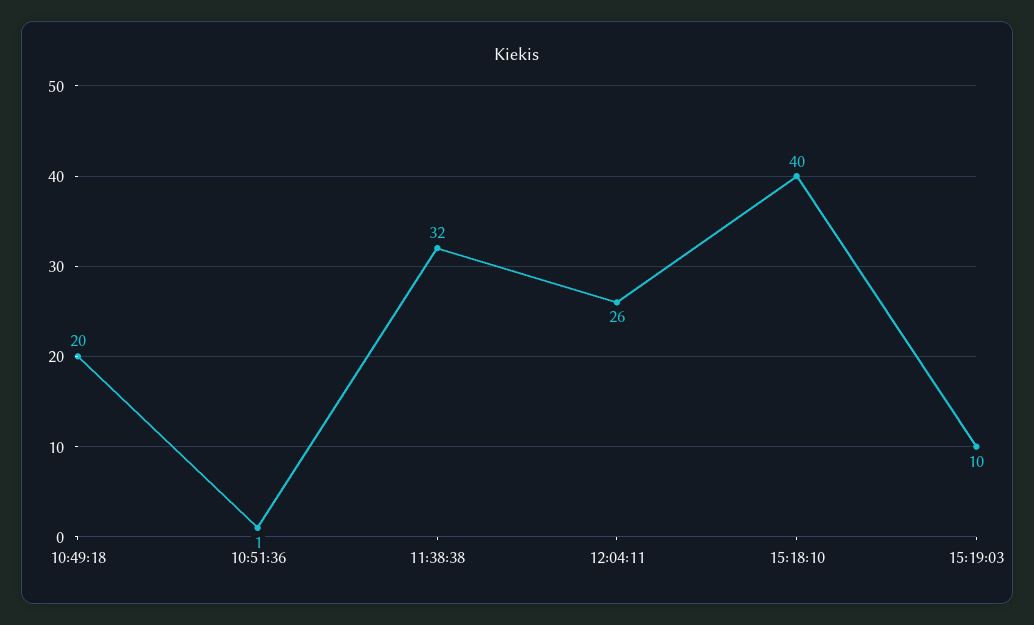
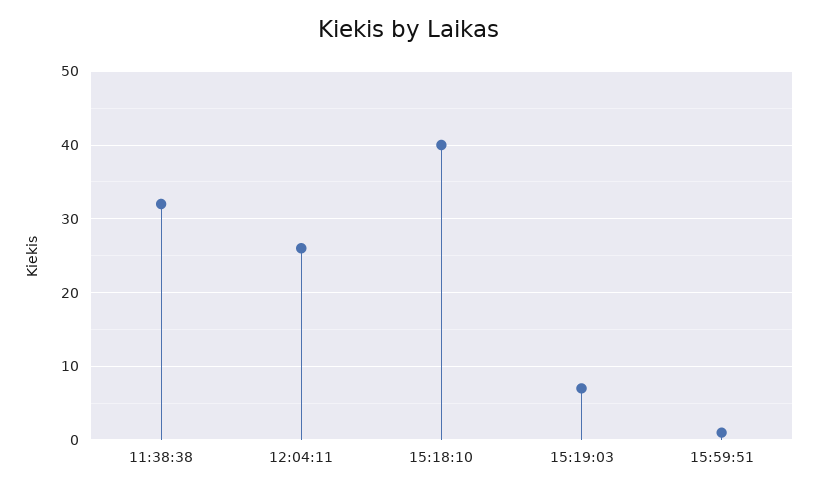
10:49:18: 20 -> none
10:51:36: 1 -> none
15:19:03: 10 -> 7
15:59:51: none -> 1

